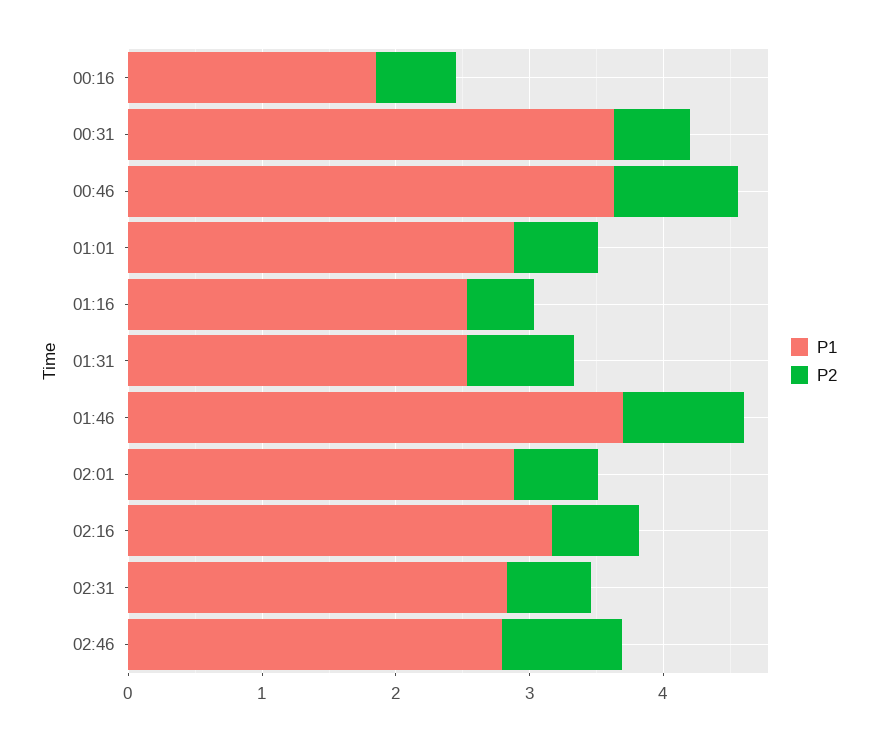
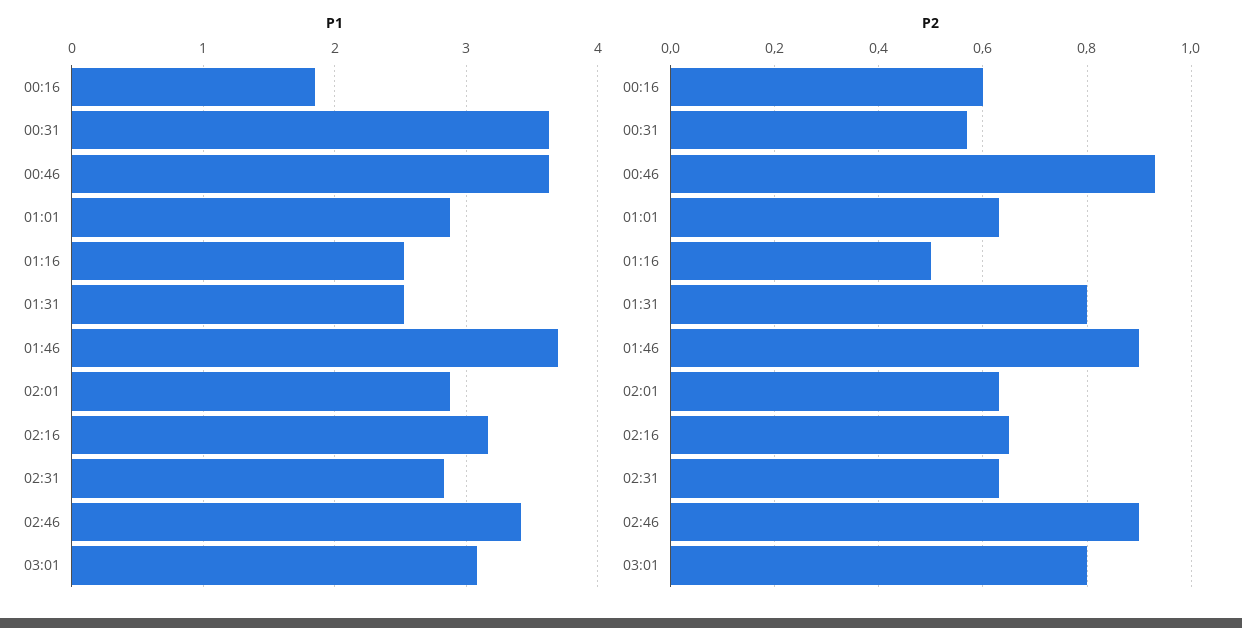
P1, 02:46: 2.8 -> 3.4
P1, 03:01: none -> 3.1
P2, 03:01: none -> 0.8

